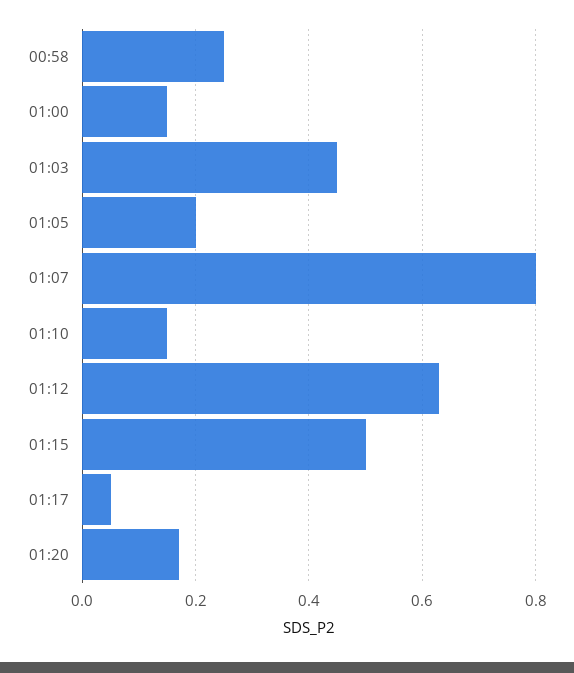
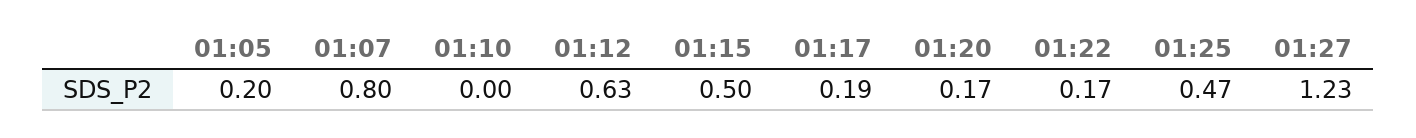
00:58: 0.25 -> none
01:00: 0.15 -> none
01:03: 0.45 -> none
01:10: 0.15 -> 0
01:17: 0.05 -> 0.19
01:22: none -> 0.17
01:25: none -> 0.47
01:27: none -> 1.23

